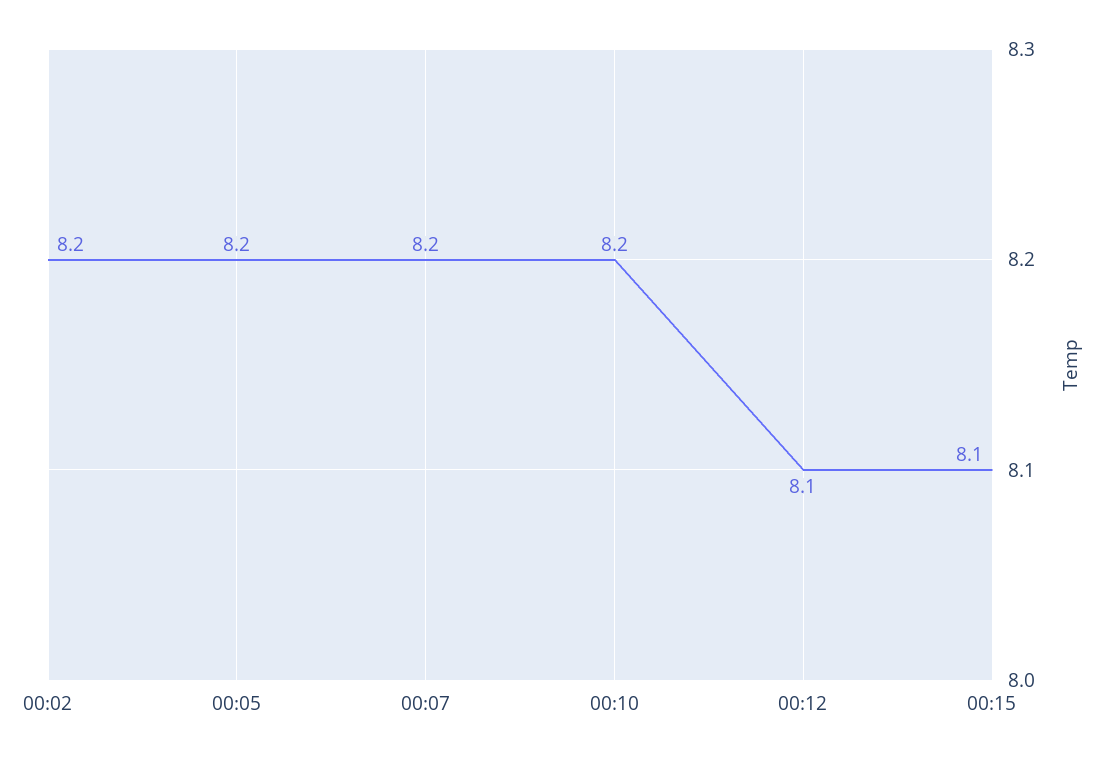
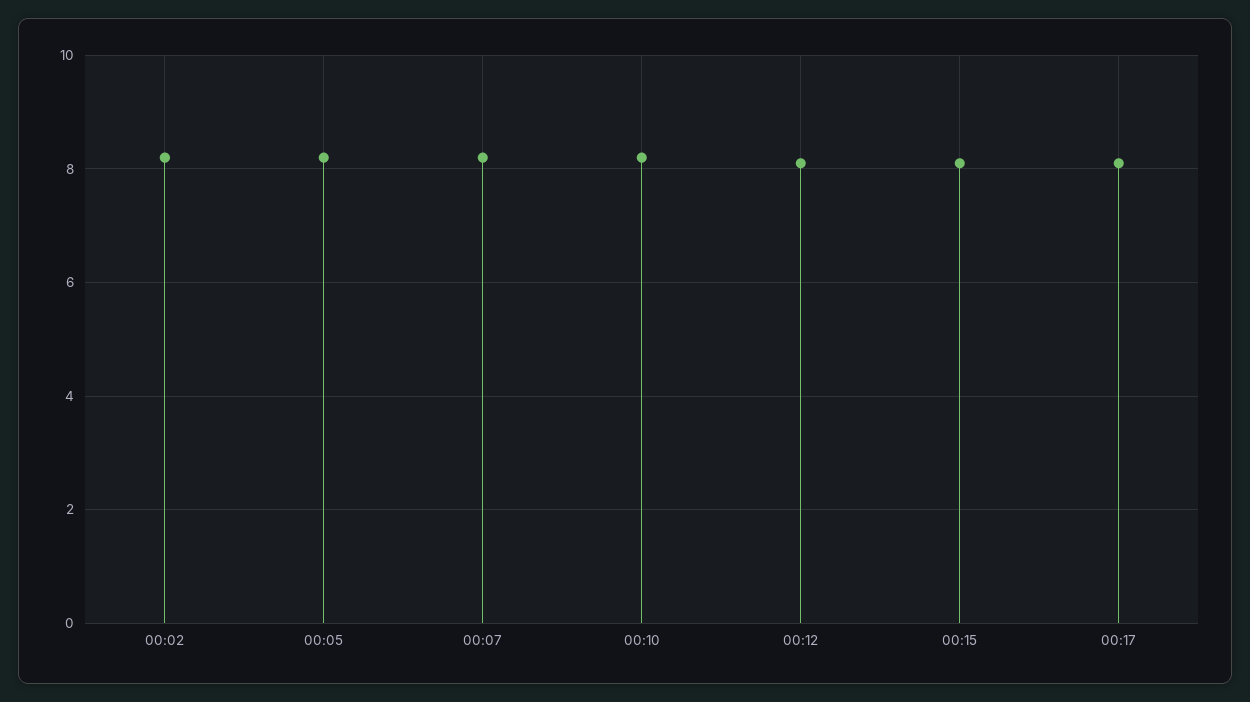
00:17: none -> 8

